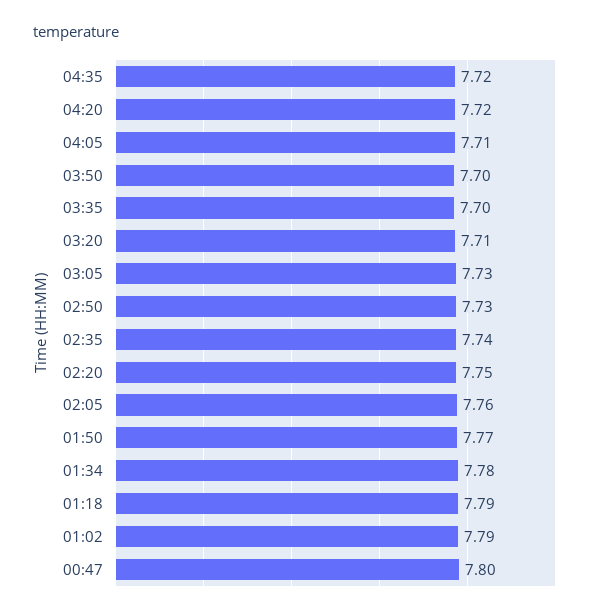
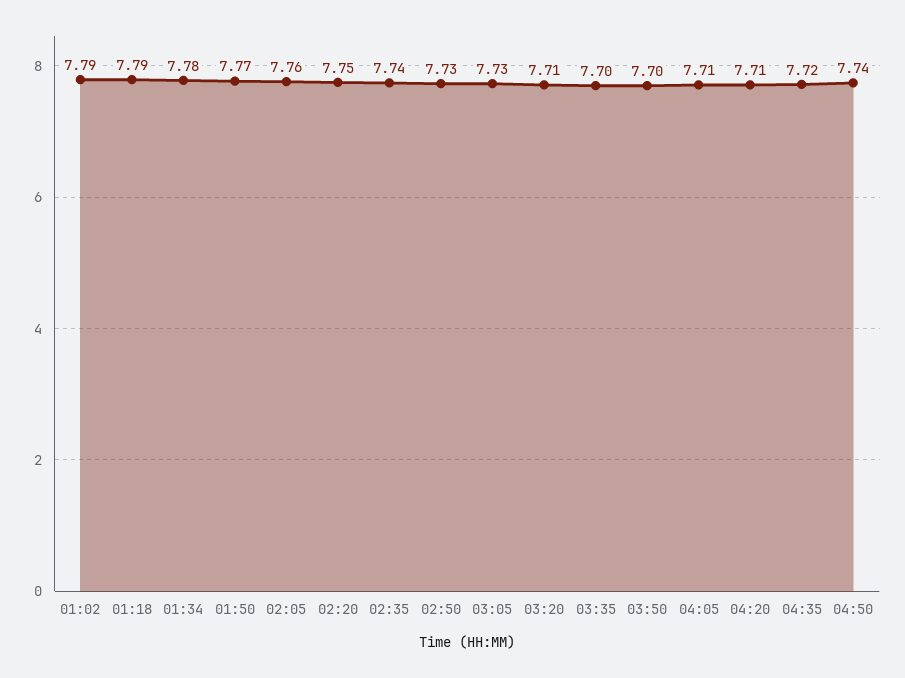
04:20: 7.72 -> 7.71
00:47: 7.8 -> none
04:50: none -> 7.74

